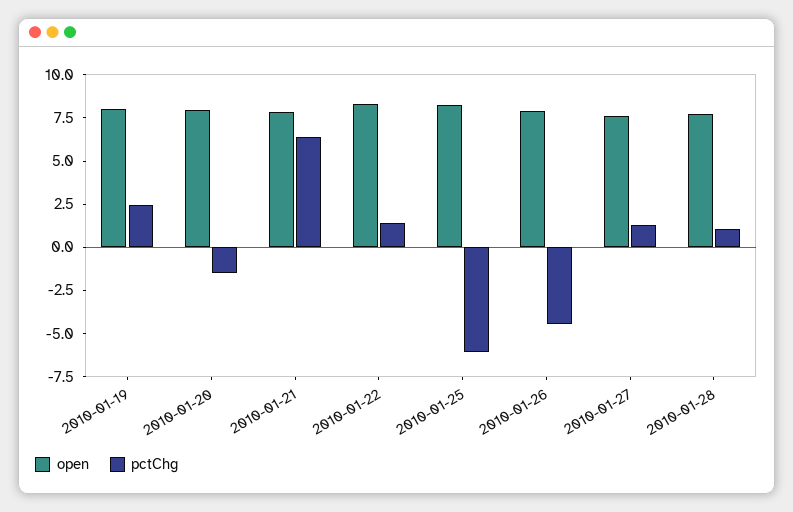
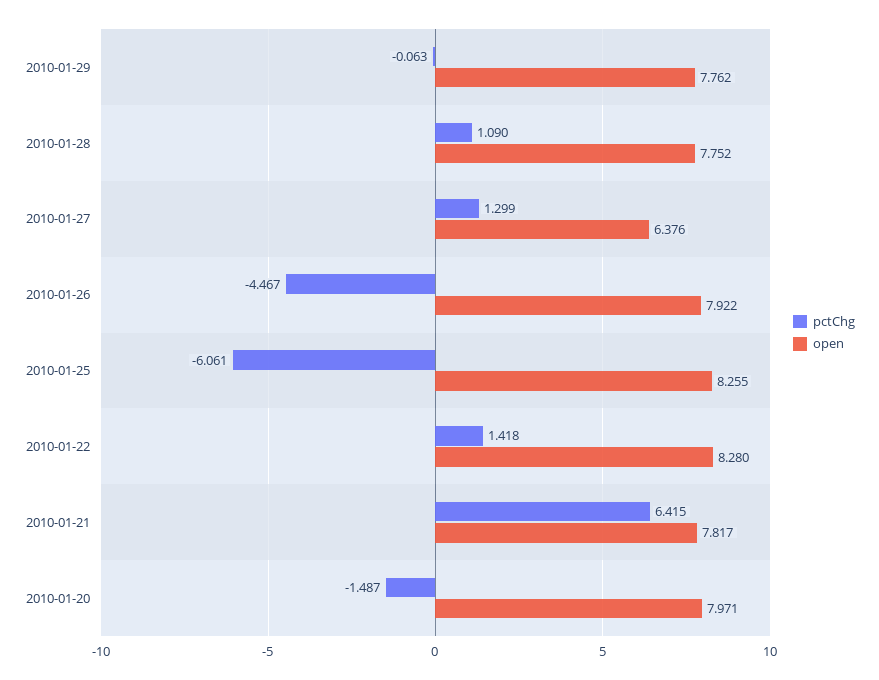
open, 2010-01-19: 8 -> none
pctChg, 2010-01-19: 2.5 -> none
open, 2010-01-27: 7.5 -> 6.376
pctChg, 2010-01-29: none -> -0.063
open, 2010-01-29: none -> 7.762

